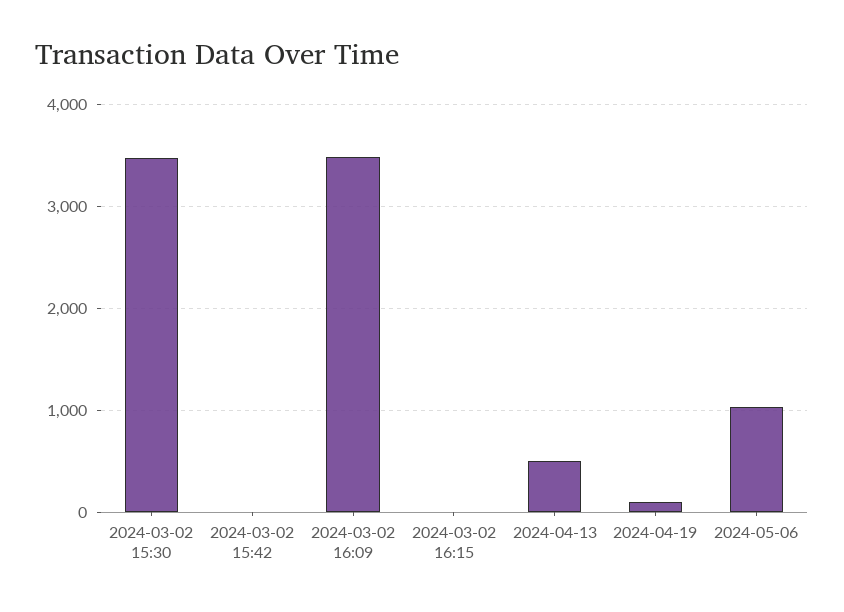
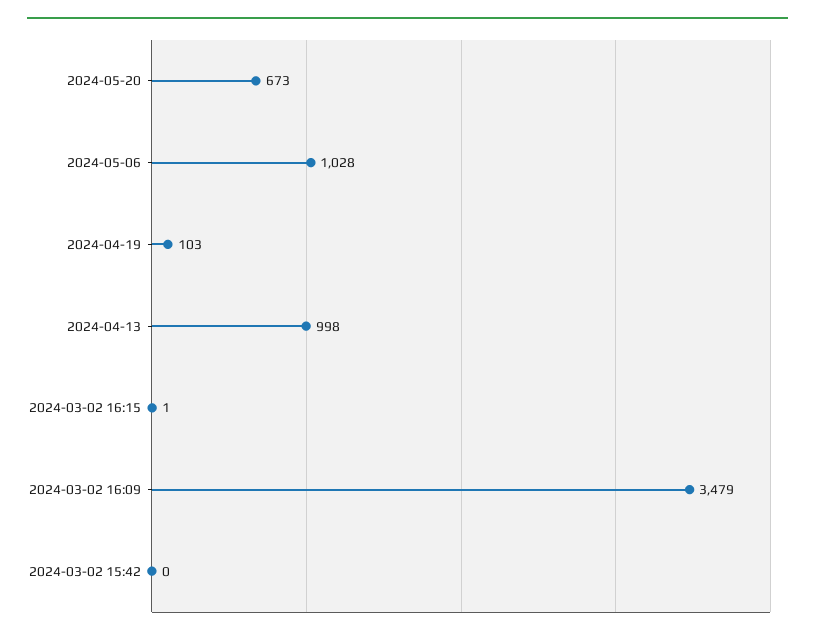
2024-03-02 15:30: 3500 -> none
2024-04-13: 500 -> 998
2024-05-20: none -> 673

